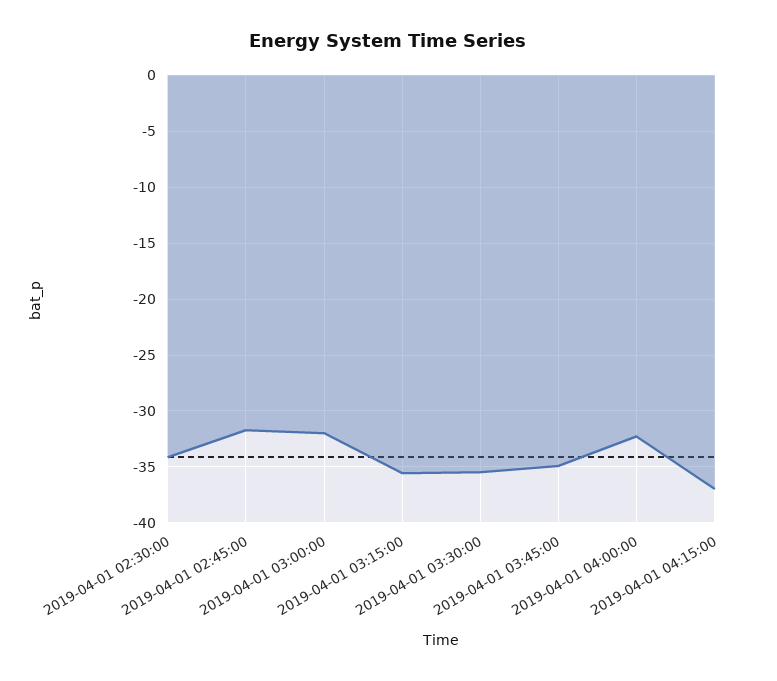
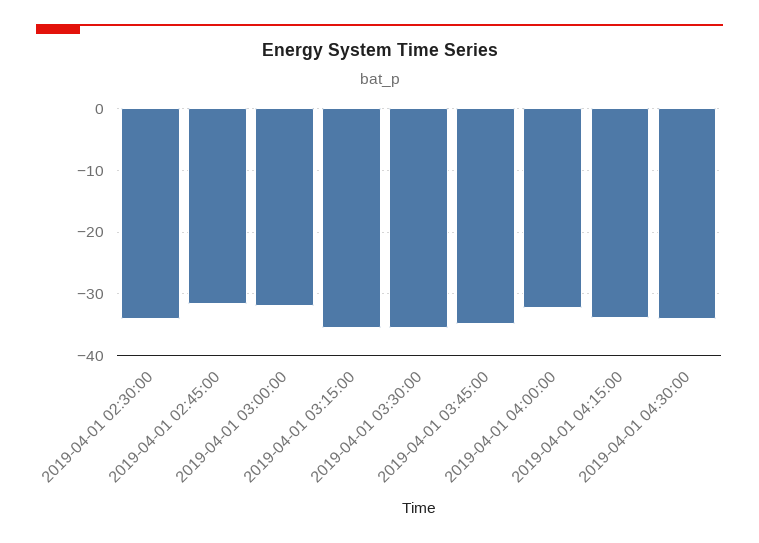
2019-04-01 04:15:00: -37 -> -34
2019-04-01 04:30:00: none -> -34

